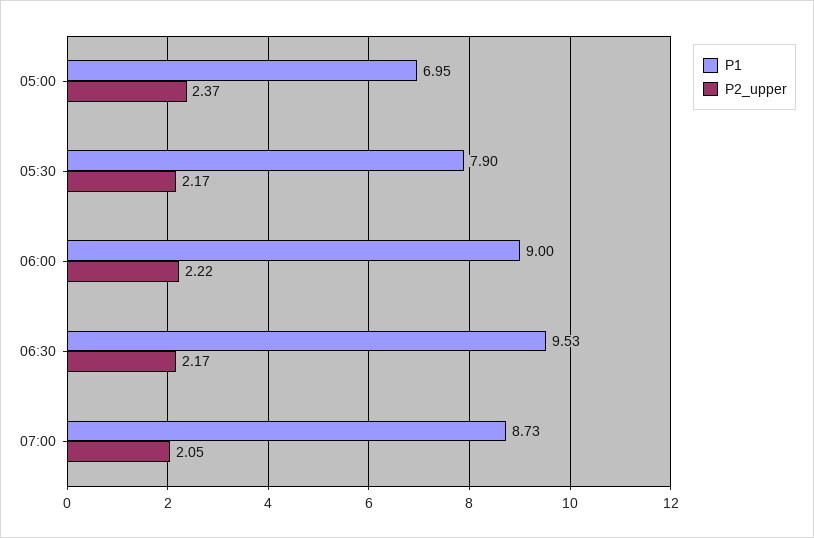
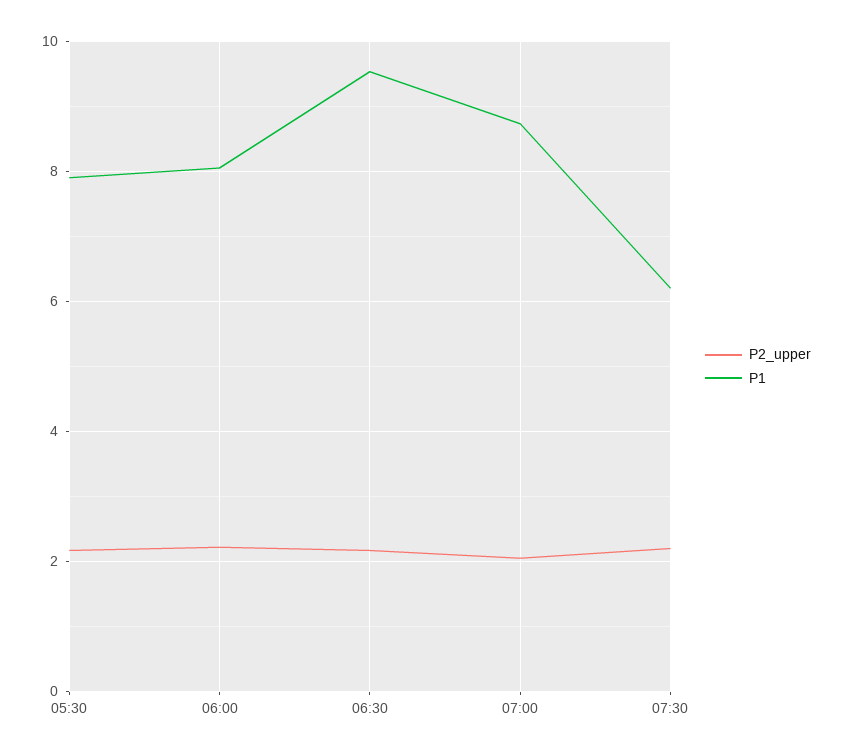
P1, 05:00: 6.95 -> none
P2_upper, 05:00: 2.37 -> none
P1, 06:00: 9 -> 8
P2_upper, 07:30: none -> 2.2
P1, 07:30: none -> 6.2

